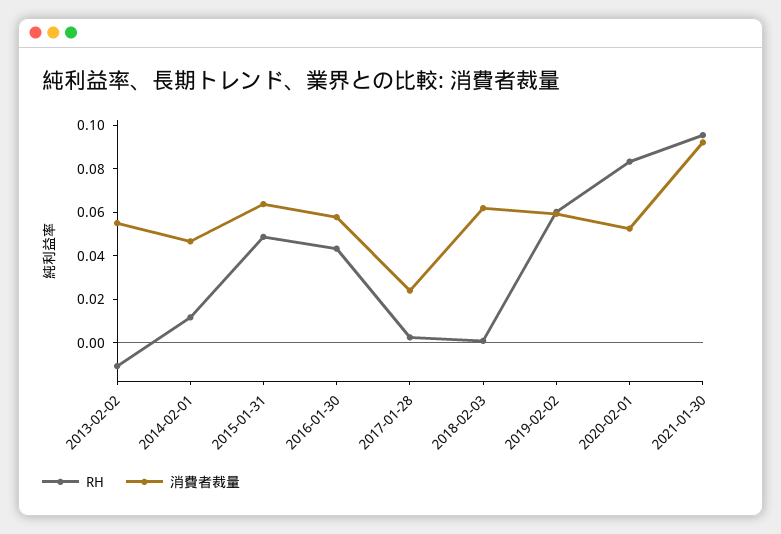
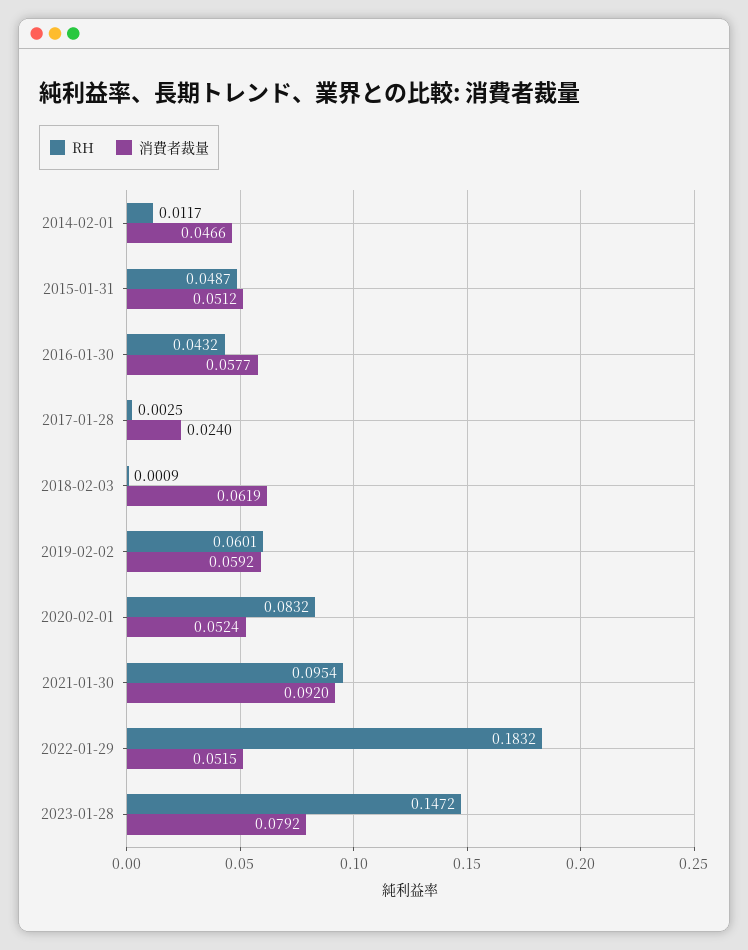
RH, 2013-02-02: -0.01 -> none
消費者裁量, 2013-02-02: 0.055 -> none
消費者裁量, 2015-01-31: 0.065 -> 0.0512
RH, 2022-01-29: none -> 0.1832
消費者裁量, 2022-01-29: none -> 0.0515
RH, 2023-01-28: none -> 0.1472
消費者裁量, 2023-01-28: none -> 0.0792

